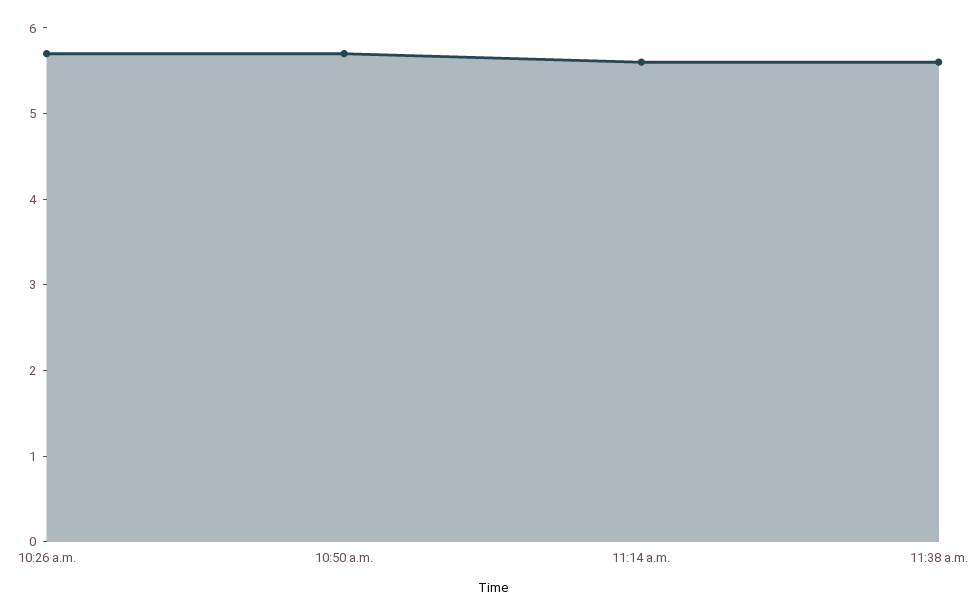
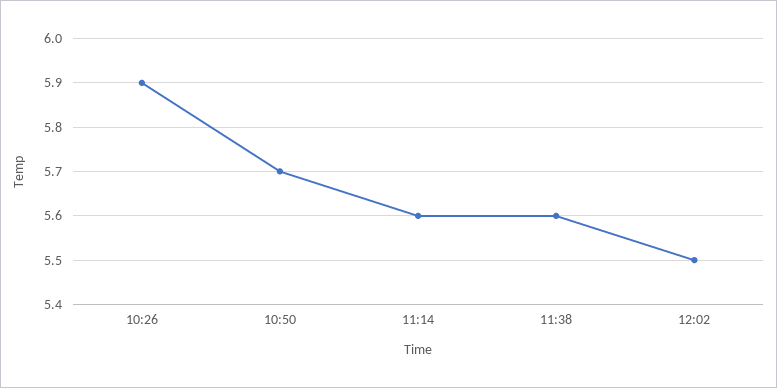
10:26 a.m.: 5.7 -> 5.9
12:02: none -> 5.5

